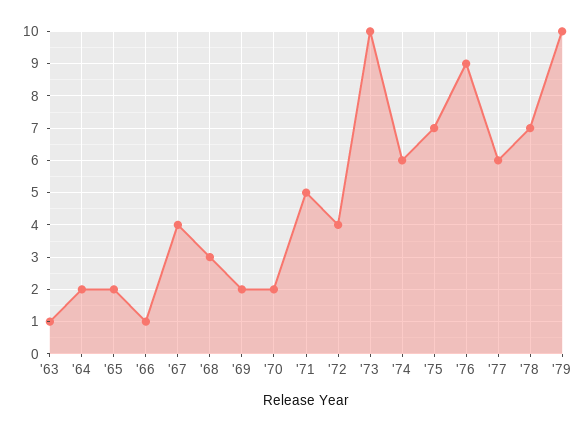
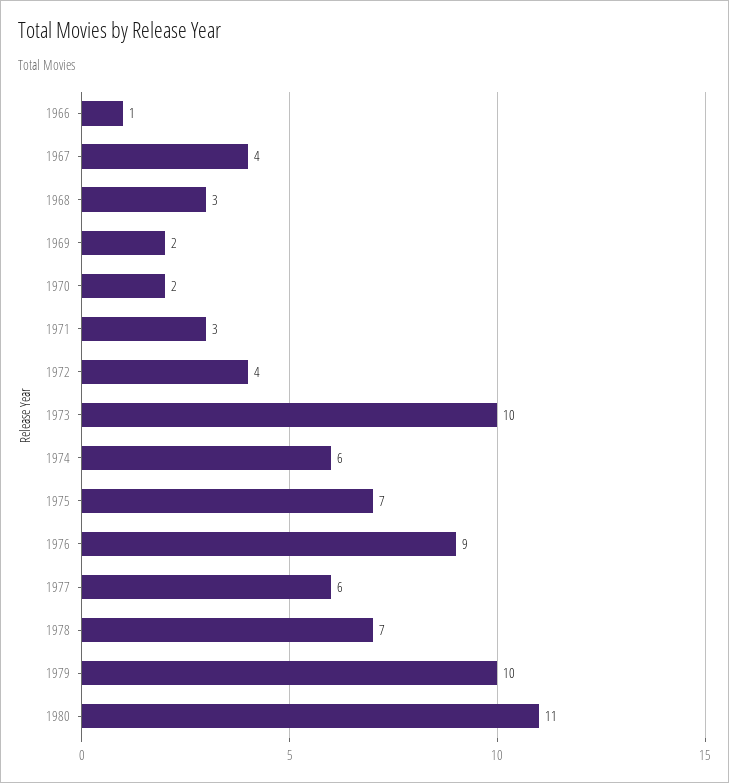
'63: 1 -> none
'64: 2 -> none
'65: 2 -> none
'71: 5 -> 3
1980: none -> 11

